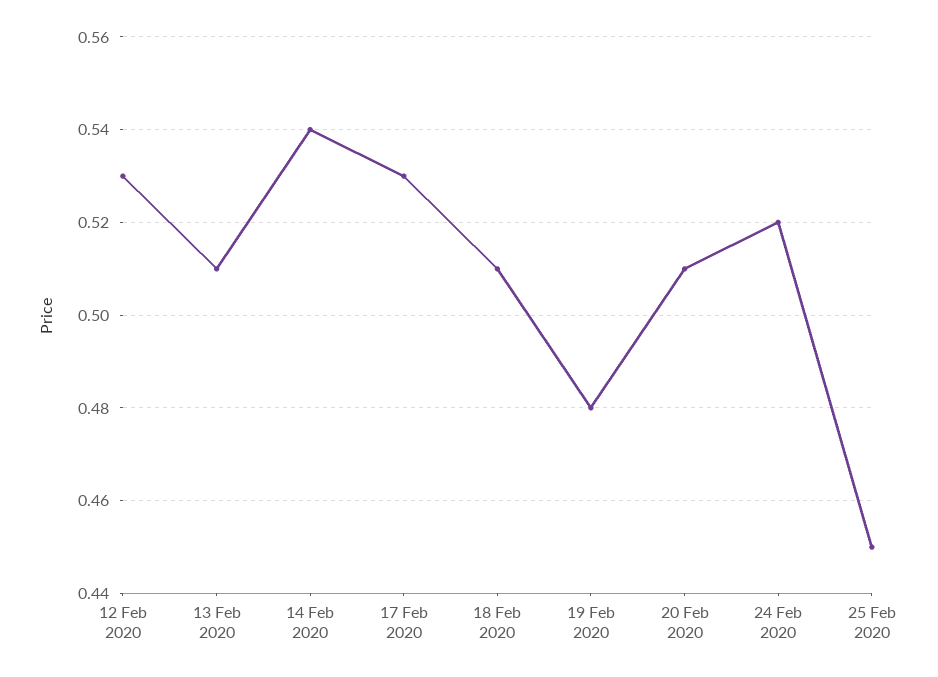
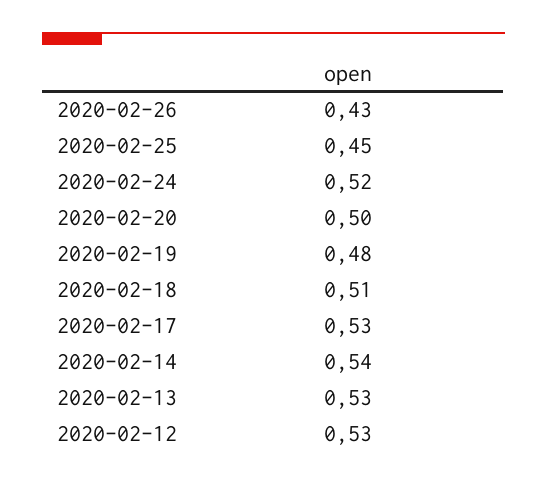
13 Feb 2020: 0.51 -> 0.53
20 Feb 2020: 0.51 -> 0.5
2020-02-26: none -> 0.43

